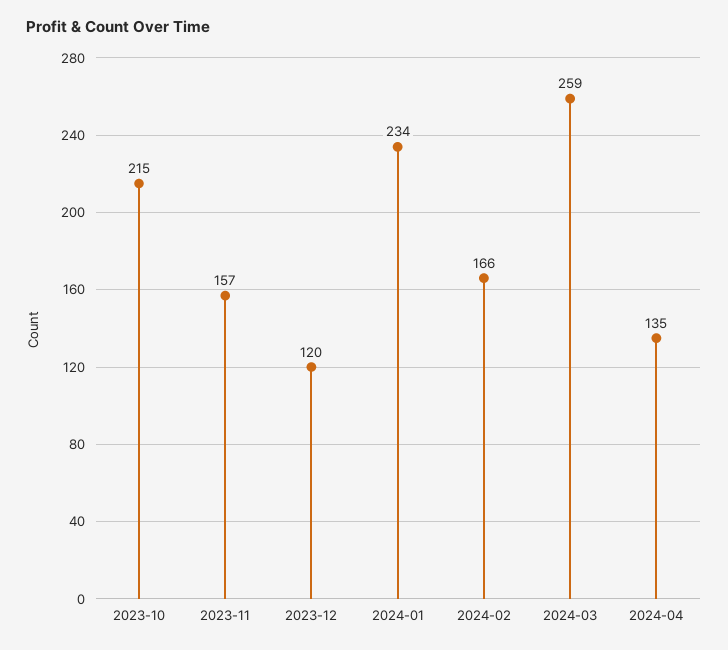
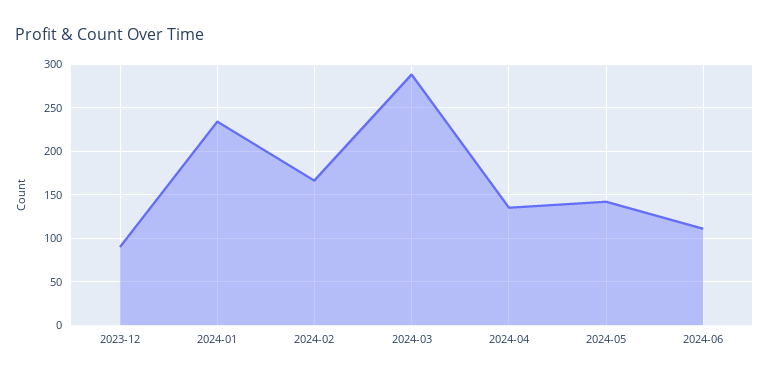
2023-10: 215 -> none
2023-11: 157 -> none
2023-12: 120 -> 90
2024-03: 259 -> 290
2024-05: none -> 140
2024-06: none -> 110

